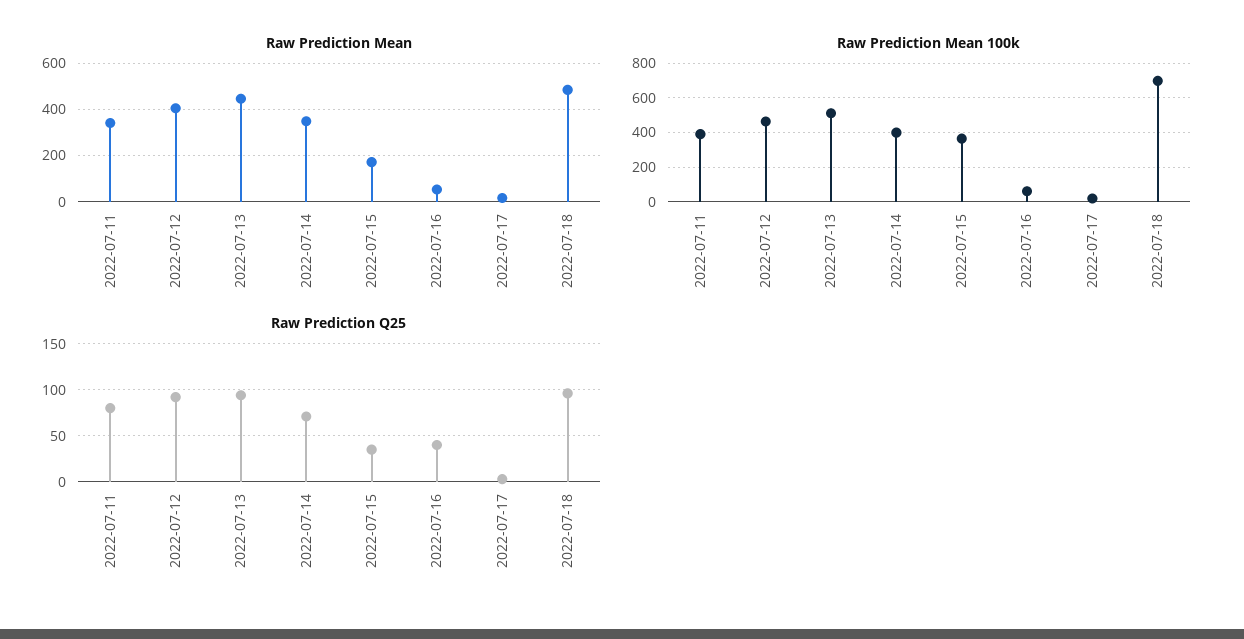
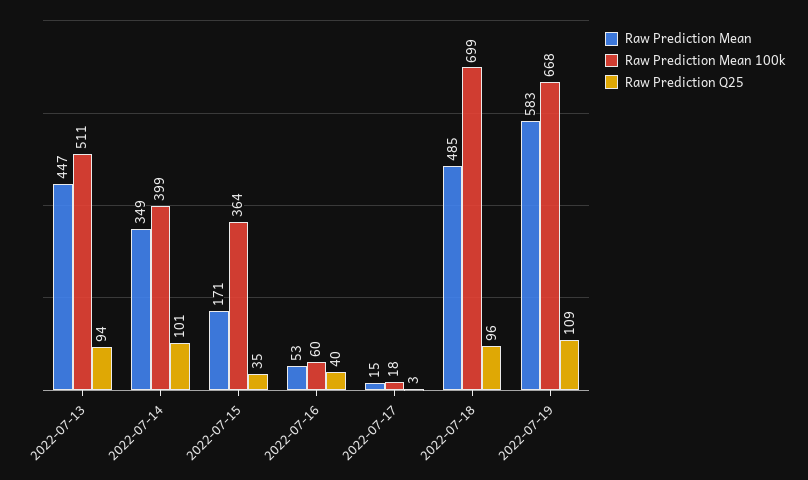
Raw Prediction Mean, 2022-07-11: 350 -> none
Raw Prediction Mean, 2022-07-12: 400 -> none
Raw Prediction Mean 100k, 2022-07-11: 400 -> none
Raw Prediction Mean 100k, 2022-07-12: 450 -> none
Raw Prediction Q25, 2022-07-11: 80 -> none
Raw Prediction Q25, 2022-07-12: 90 -> none
Raw Prediction Q25, 2022-07-14: 70 -> 101
Raw Prediction Mean, 2022-07-19: none -> 583
Raw Prediction Mean 100k, 2022-07-19: none -> 668
Raw Prediction Q25, 2022-07-19: none -> 109

